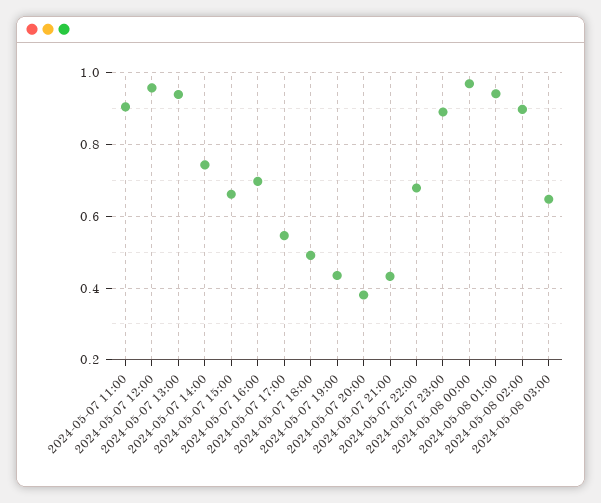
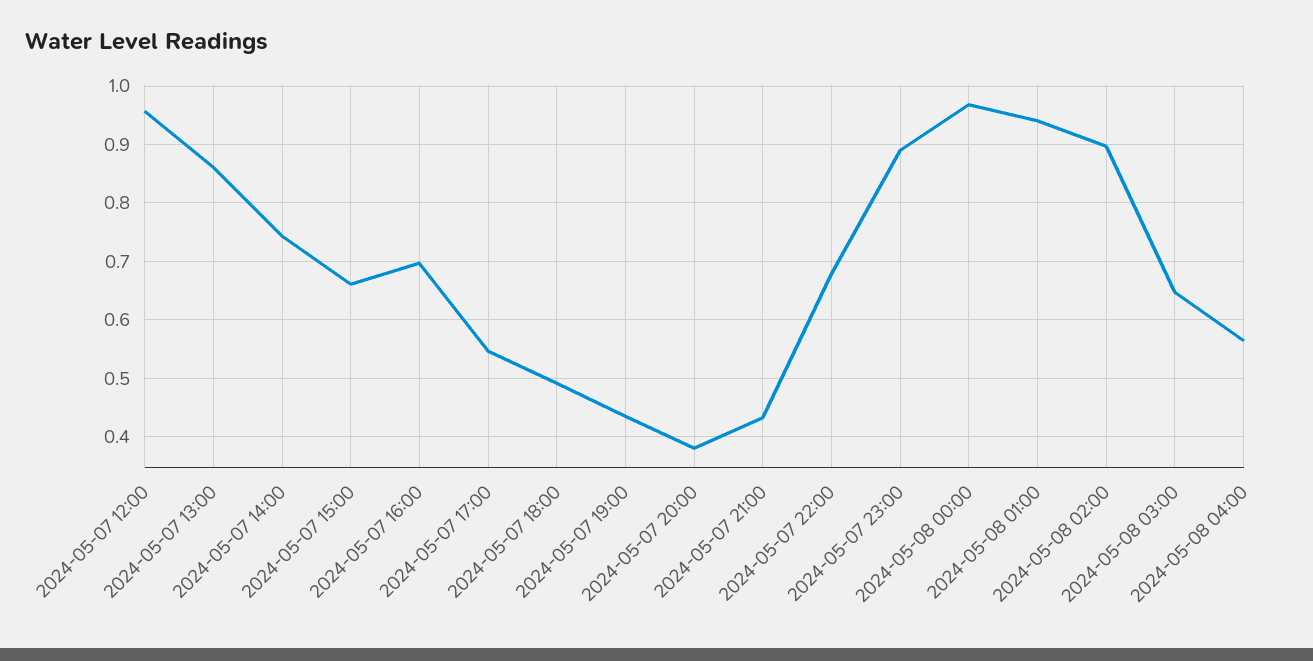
2024-05-07 11:00: 0.9 -> none
2024-05-07 13:00: 0.94 -> 0.86
2024-05-08 04:00: none -> 0.56

